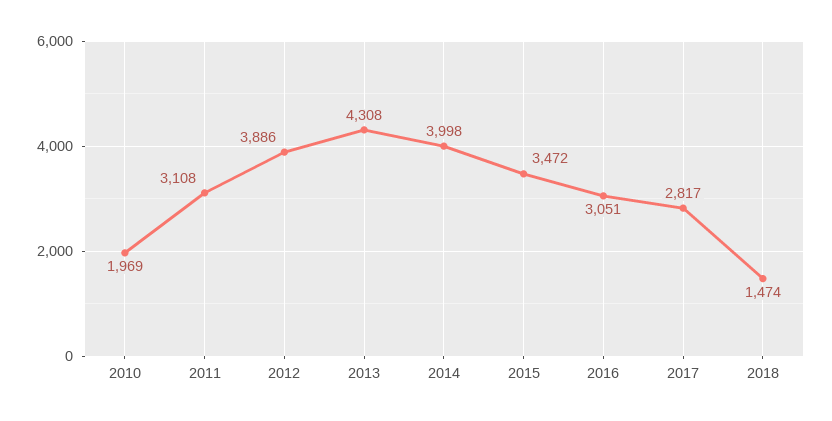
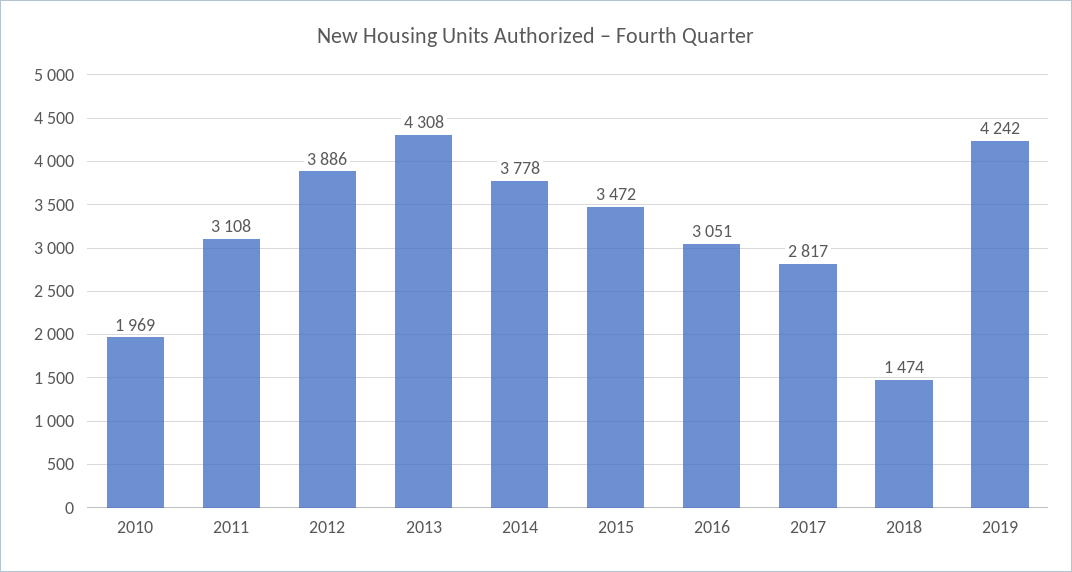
2014: 3998 -> 3778
2019: none -> 4242

